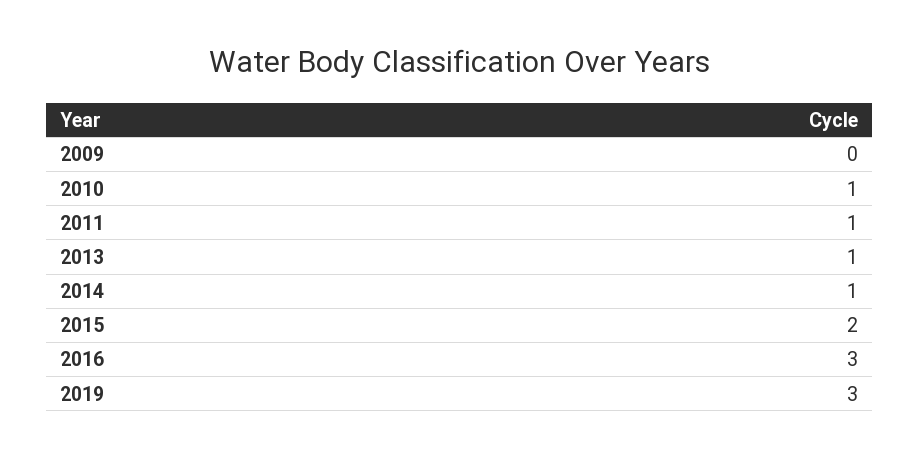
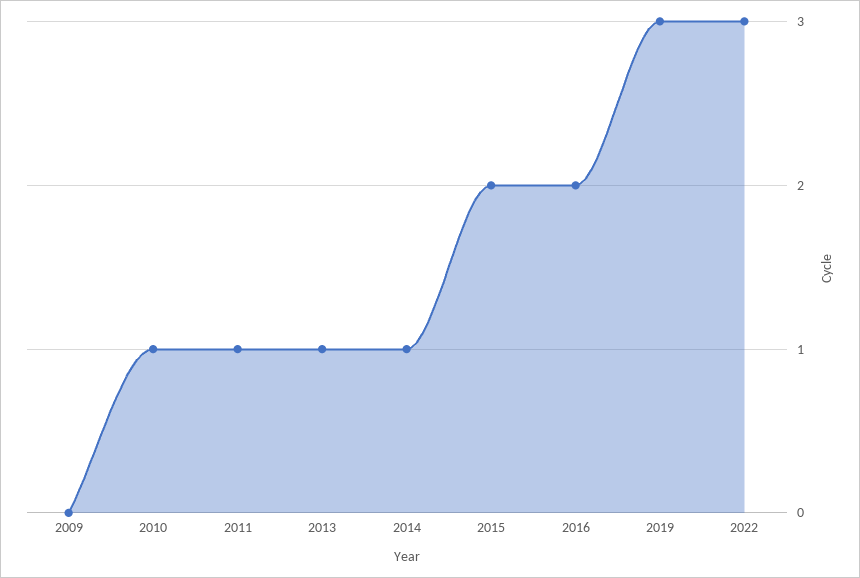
2016: 3 -> 2
2022: none -> 3

